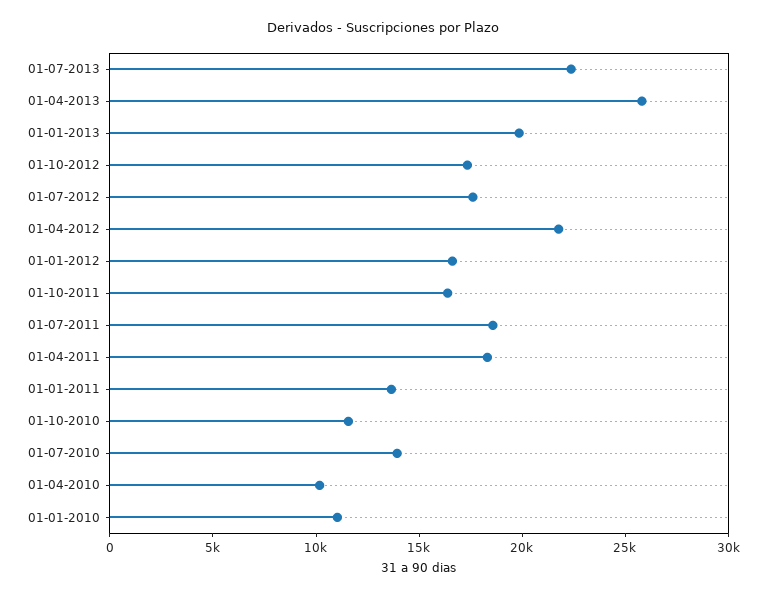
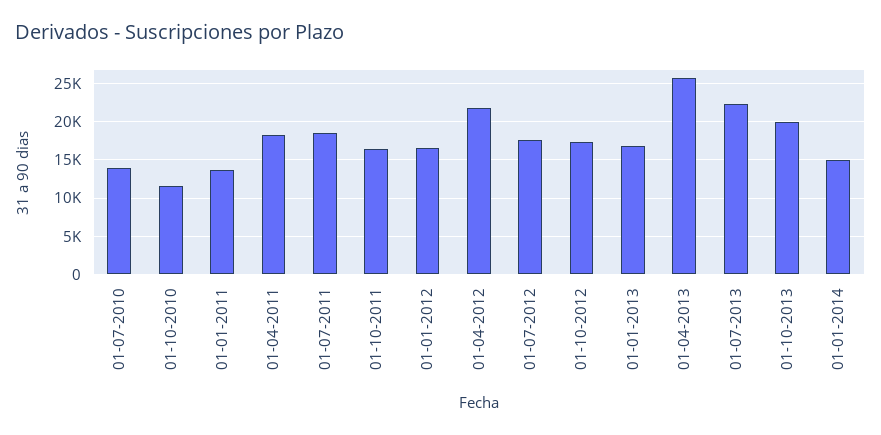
01-01-2013: 20000 -> 17000
01-04-2010: 10000 -> none
01-01-2010: 11000 -> none
01-10-2013: none -> 20000
01-01-2014: none -> 15000

